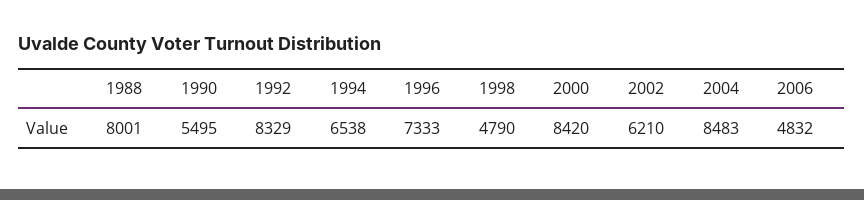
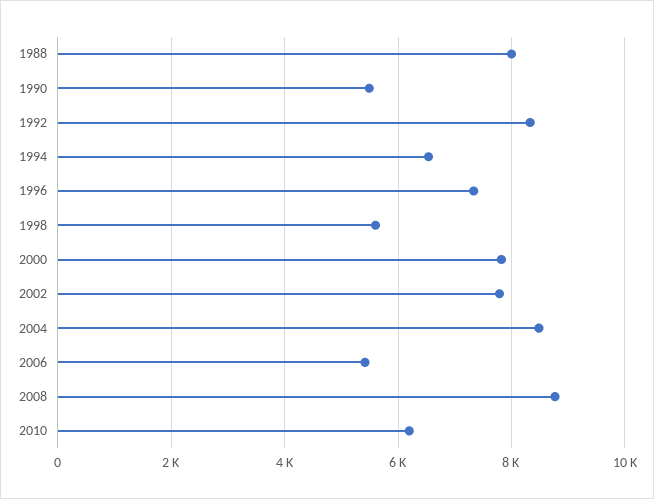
1998: 4790 -> 5600
2000: 8420 -> 7800
2002: 6210 -> 7800
2006: 4832 -> 5400
2008: none -> 8800
2010: none -> 6200

